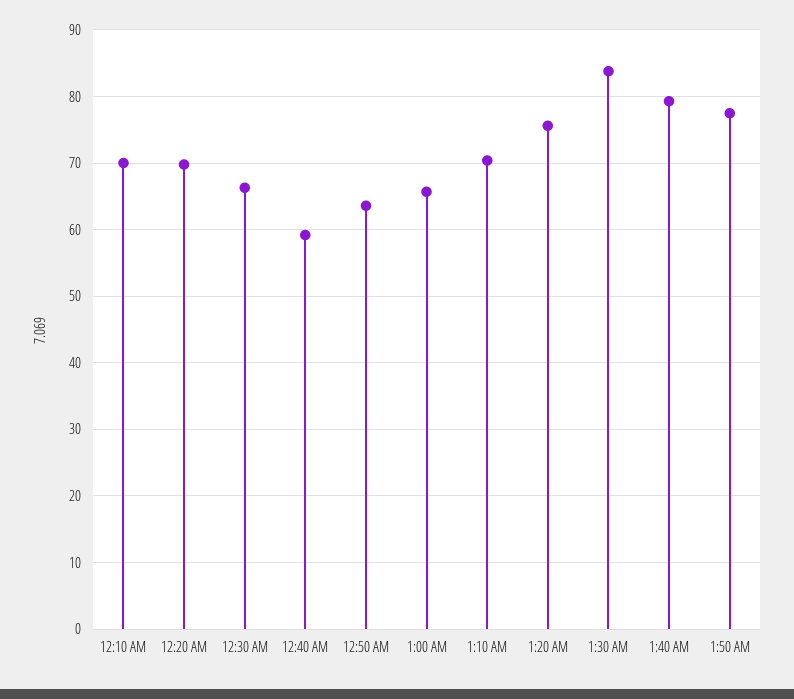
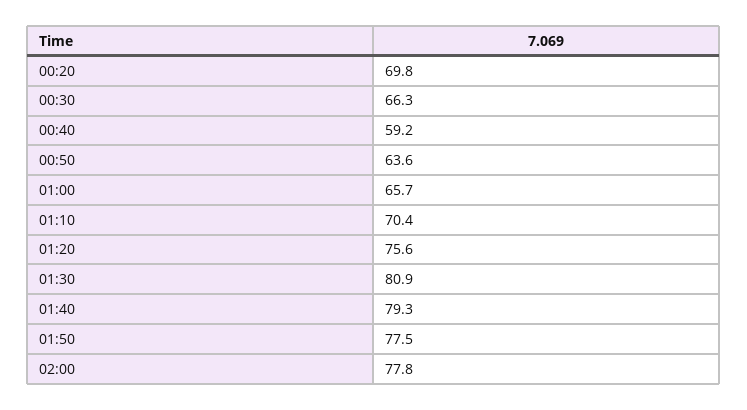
12:10 AM: 70 -> none
1:30 AM: 84 -> 80.9
02:00: none -> 77.8

